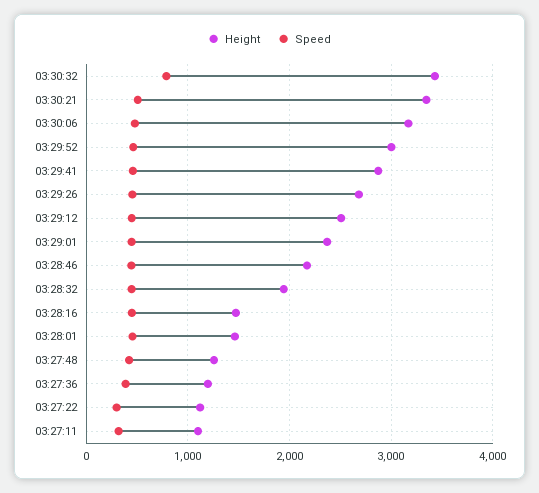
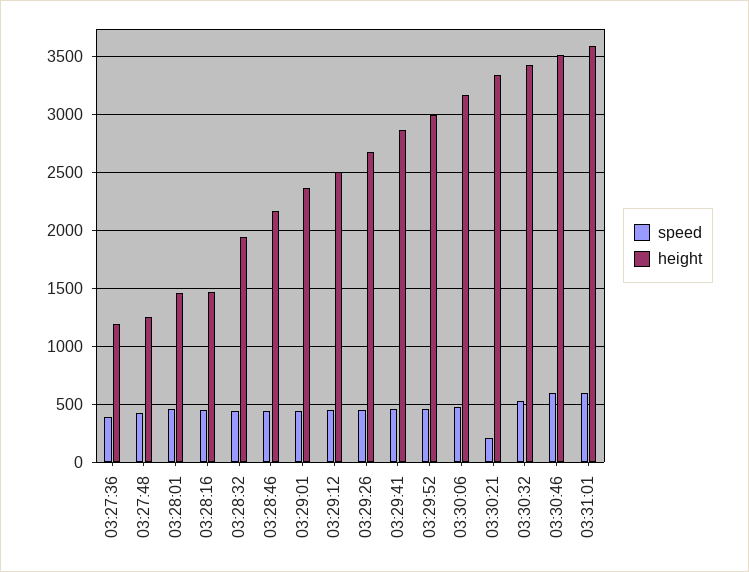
Speed, 03:30:32: 800 -> 500
Speed, 03:30:21: 500 -> 200
Height, 03:27:22: 1100 -> none
Speed, 03:27:22: 300 -> none
Height, 03:27:11: 1100 -> none
Speed, 03:27:11: 300 -> none
Speed, 03:30:46: none -> 600
Height, 03:30:46: none -> 3500
Speed, 03:31:01: none -> 600
Height, 03:31:01: none -> 3600

